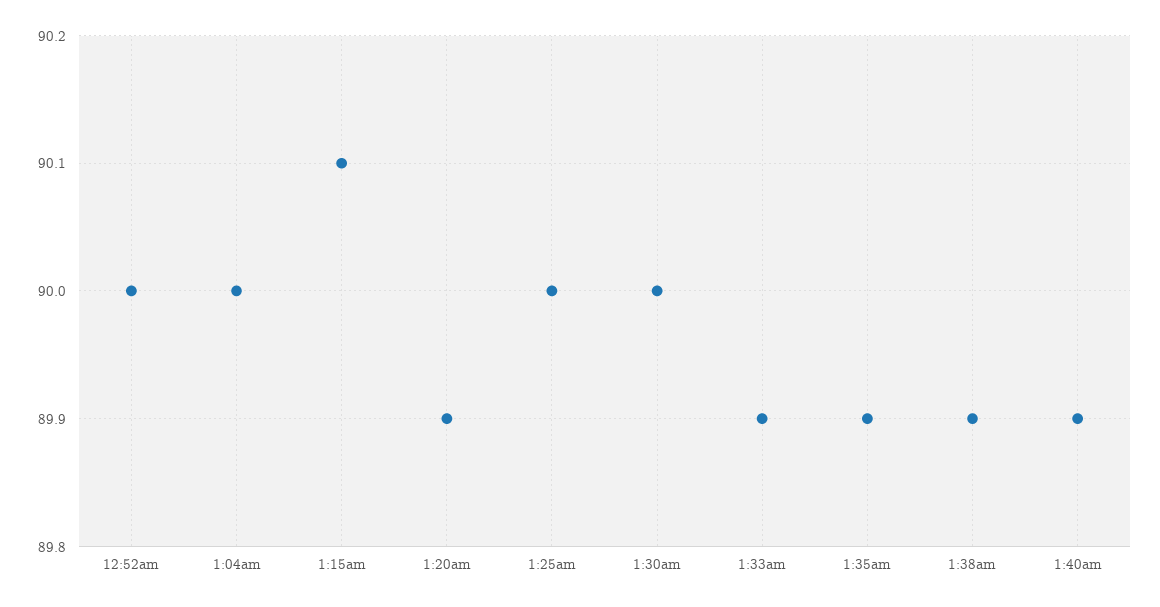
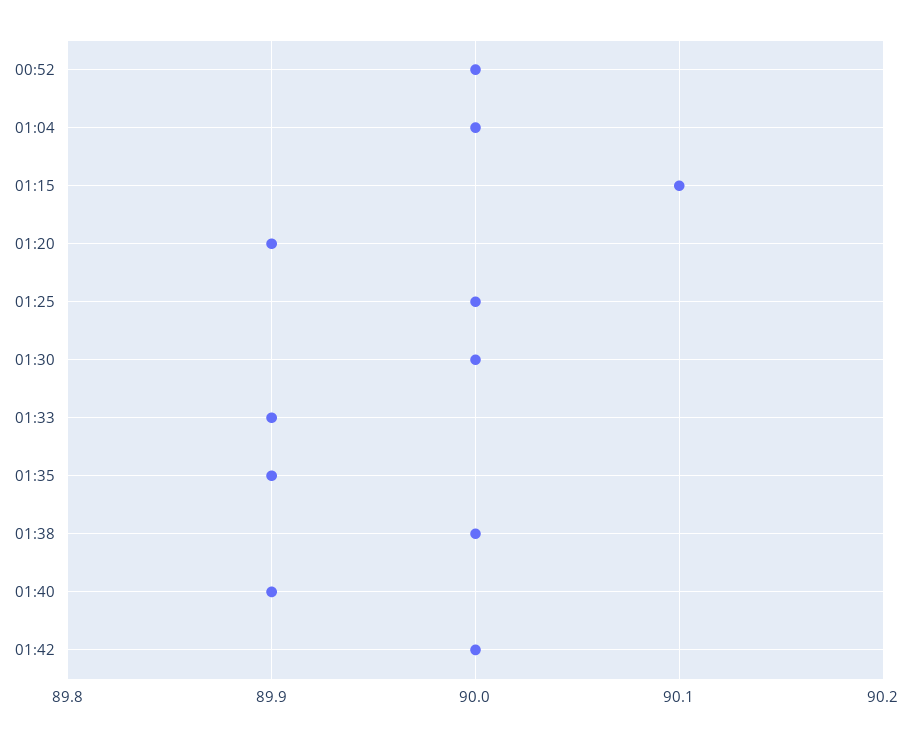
1:38am: 89.9 -> 90
01:42: none -> 90

